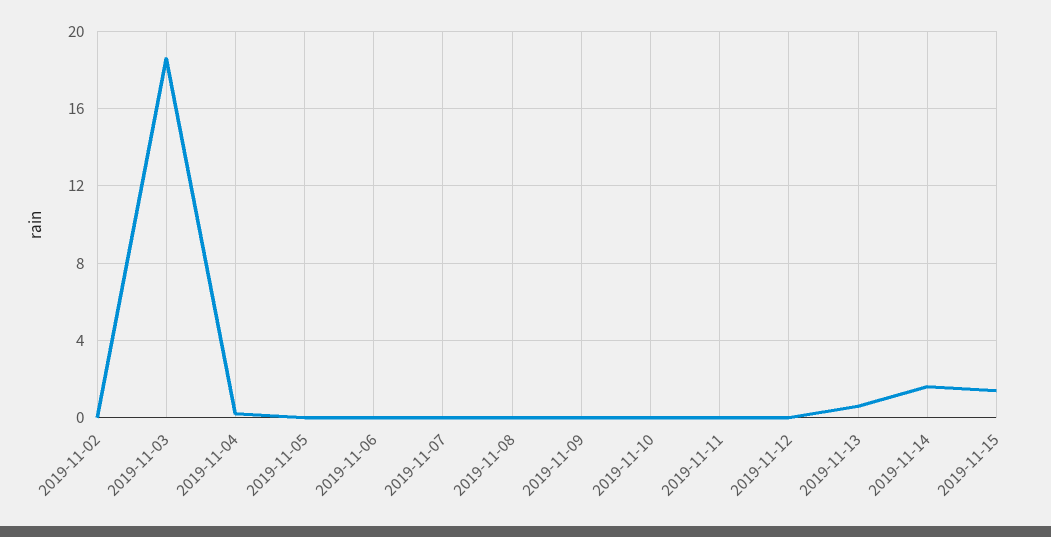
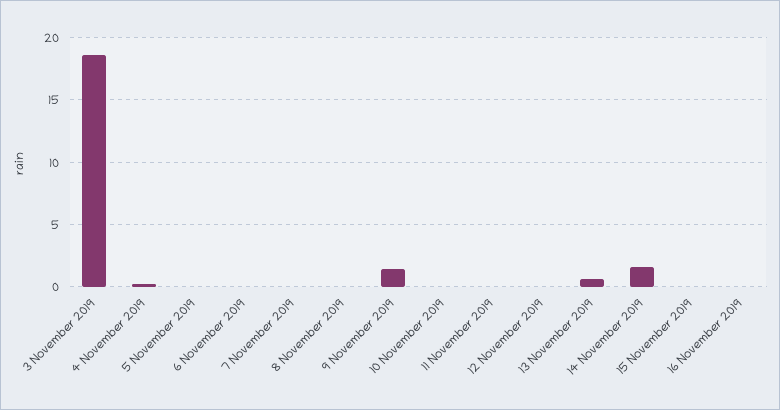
2019-11-02: 0 -> none
2019-11-09: 0 -> 1.5
2019-11-15: 1.5 -> 0
16 November 2019: none -> 0

